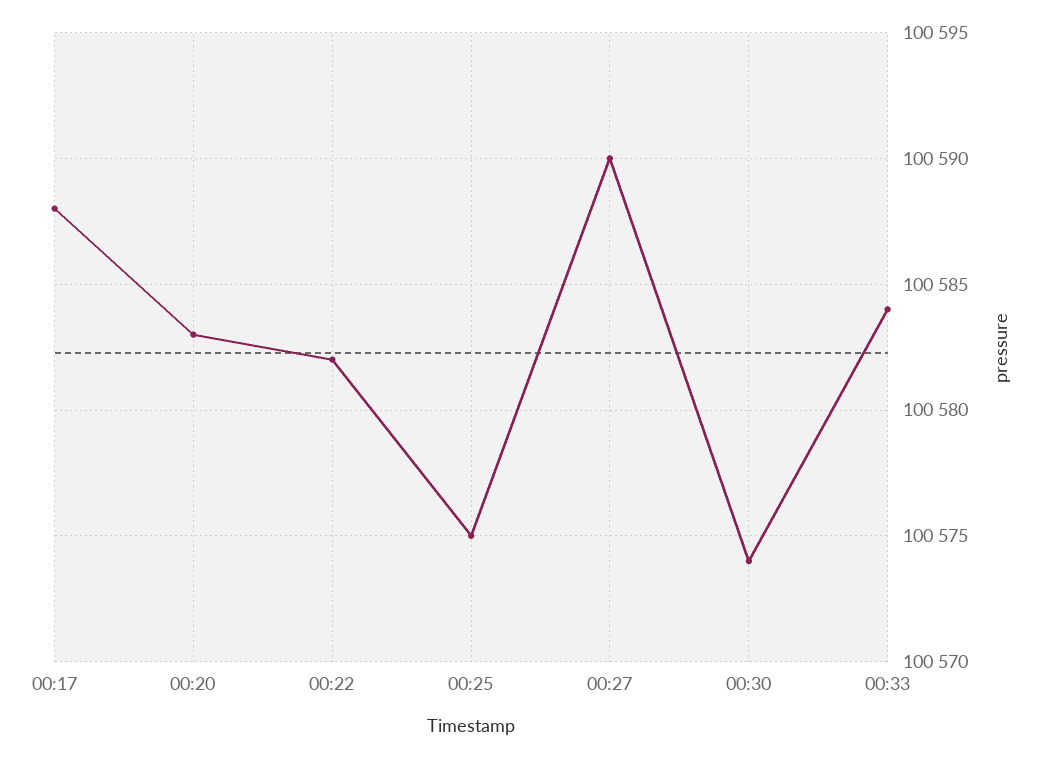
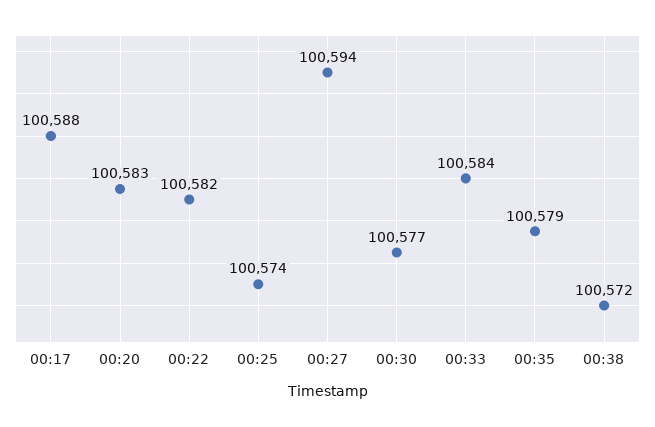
00:25: 100575 -> 100574
00:27: 100590 -> 100594
00:30: 100574 -> 100577
00:35: none -> 100579
00:38: none -> 100572

